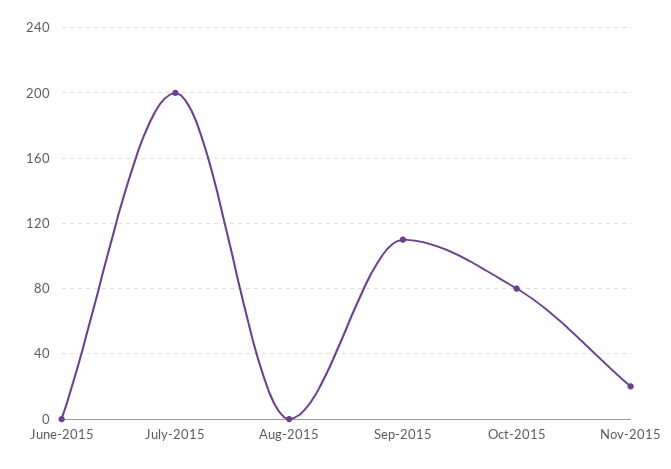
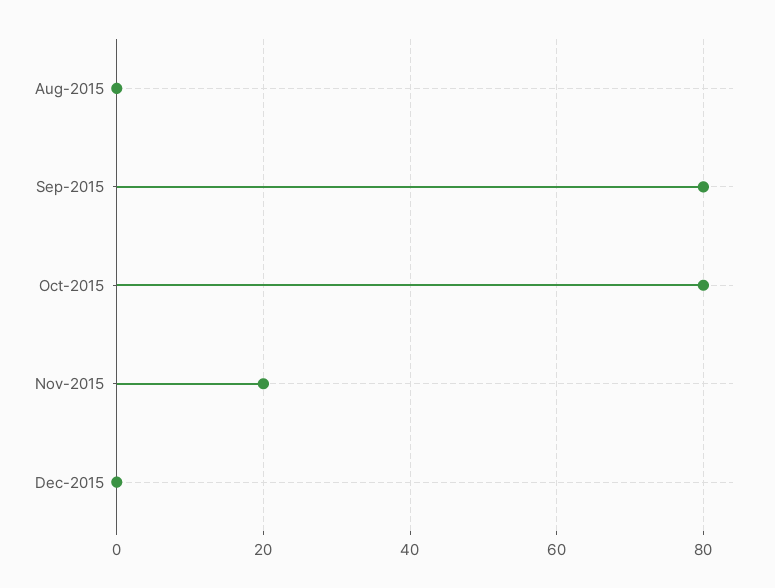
June-2015: 0 -> none
July-2015: 200 -> none
Sep-2015: 110 -> 80
Dec-2015: none -> 0

